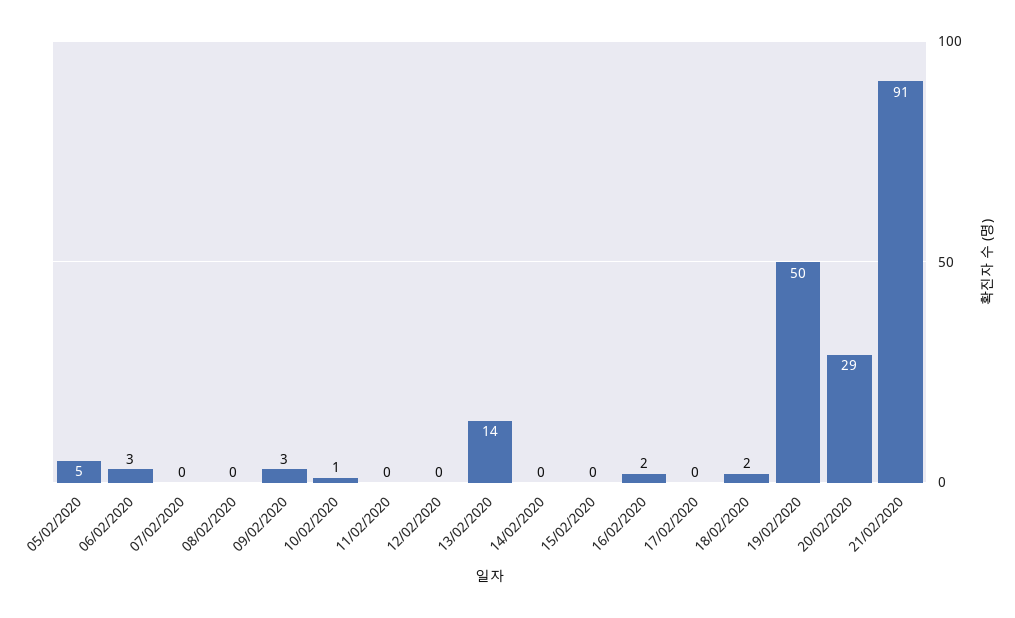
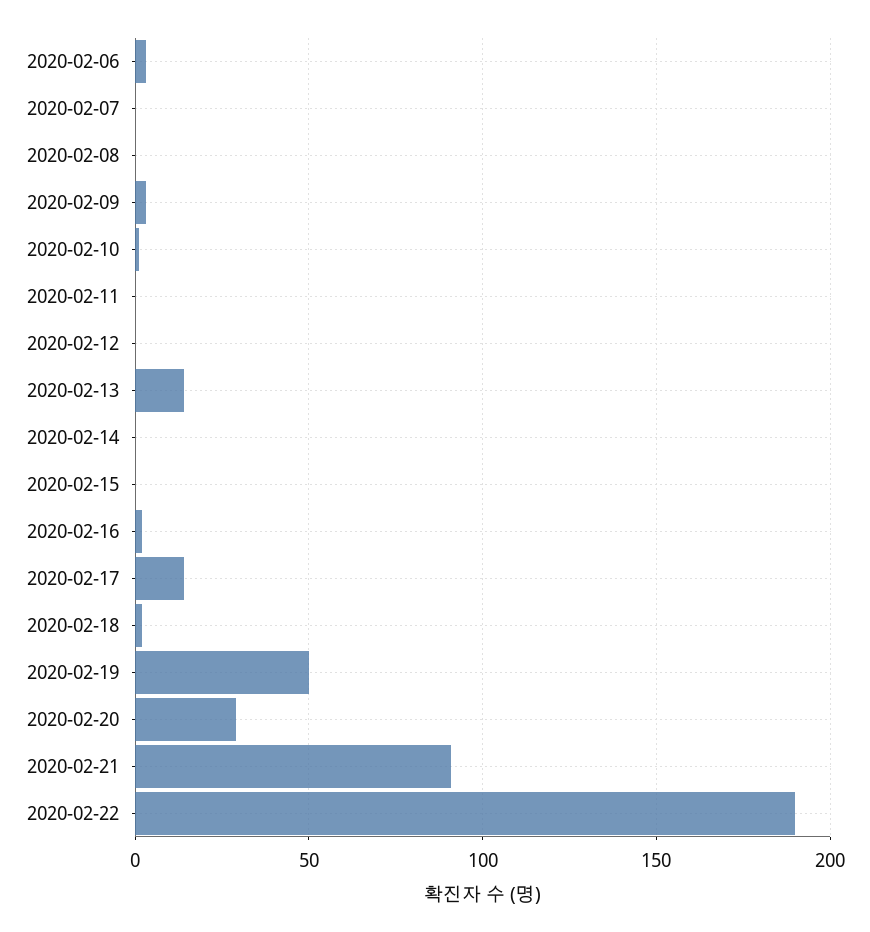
05/02/2020: 5 -> none
17/02/2020: 0 -> 15
2020-02-22: none -> 190

